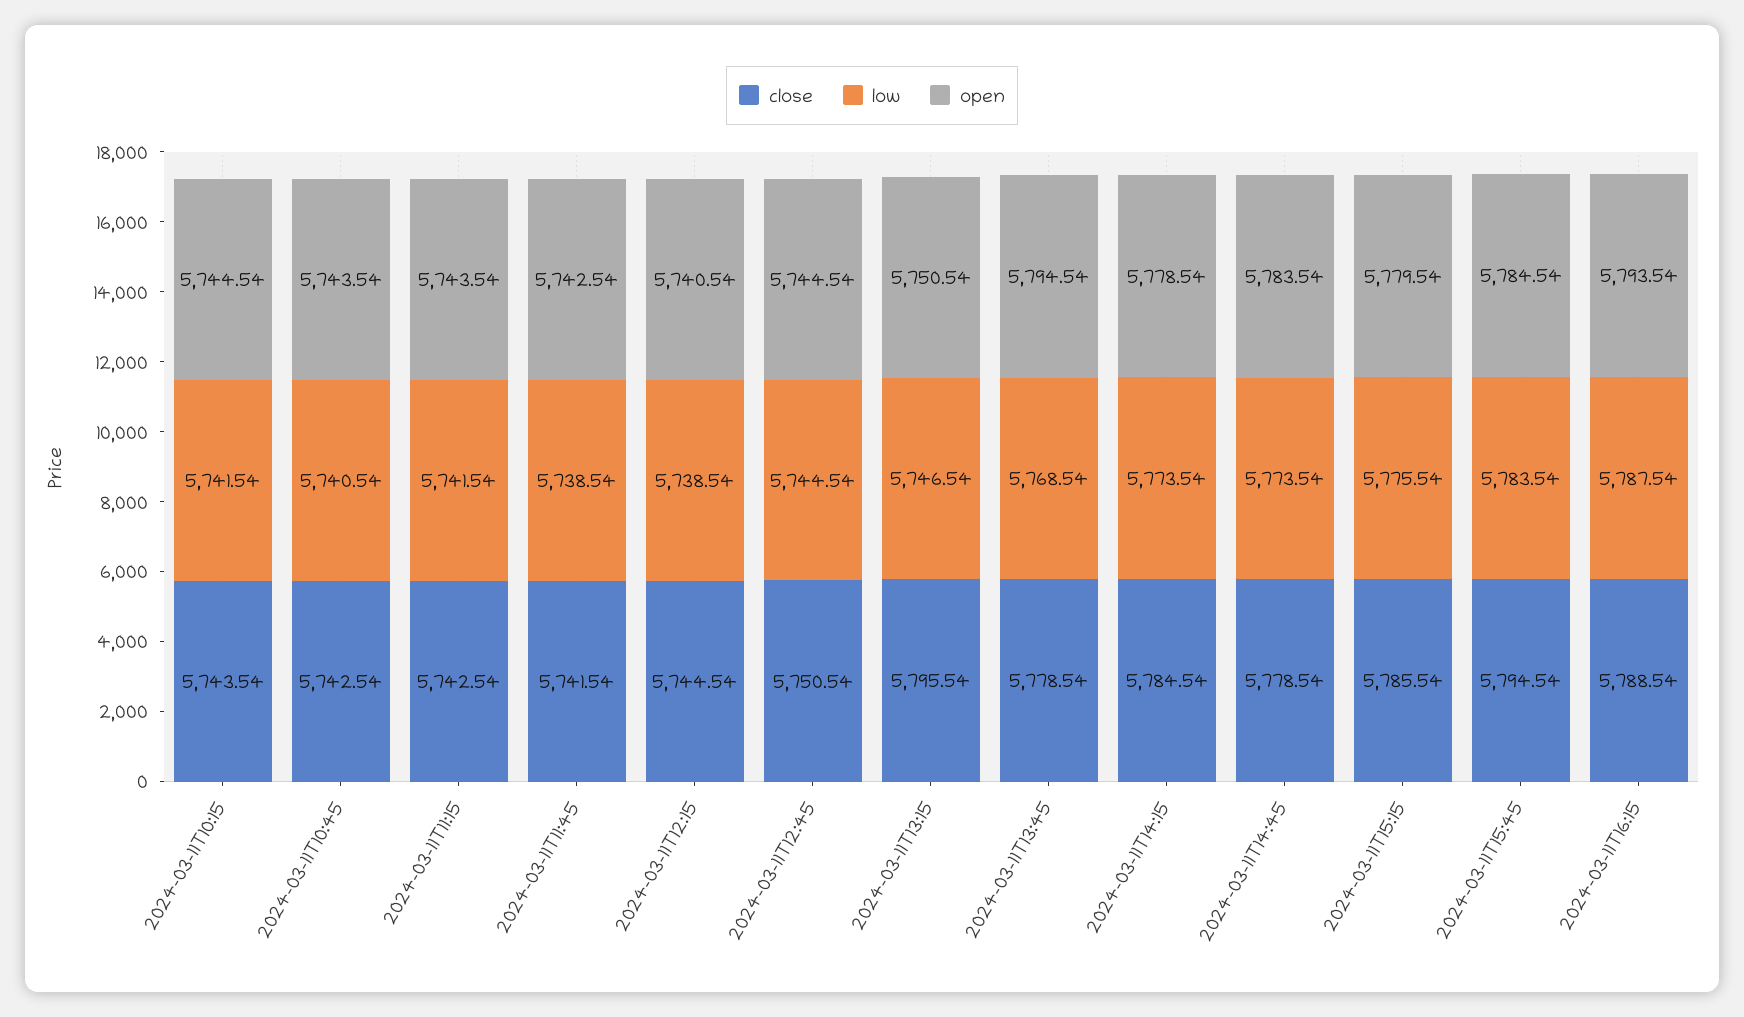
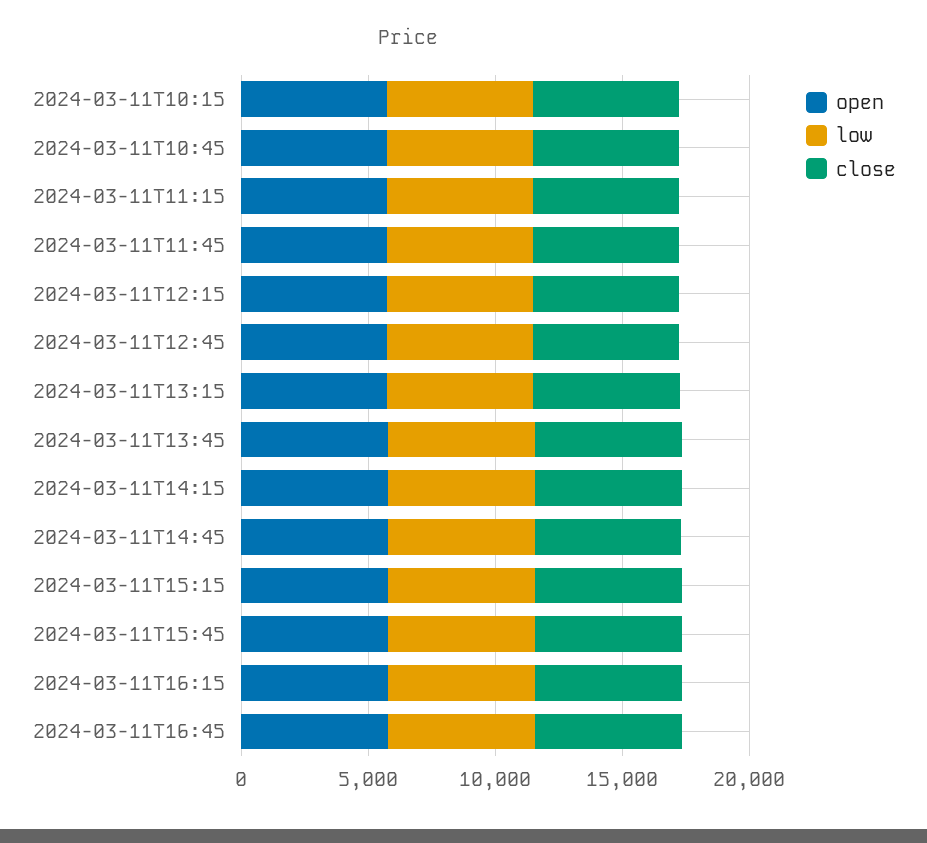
open, 2024-03-11T16:45: none -> 6000
low, 2024-03-11T16:45: none -> 6000
close, 2024-03-11T16:45: none -> 6000

